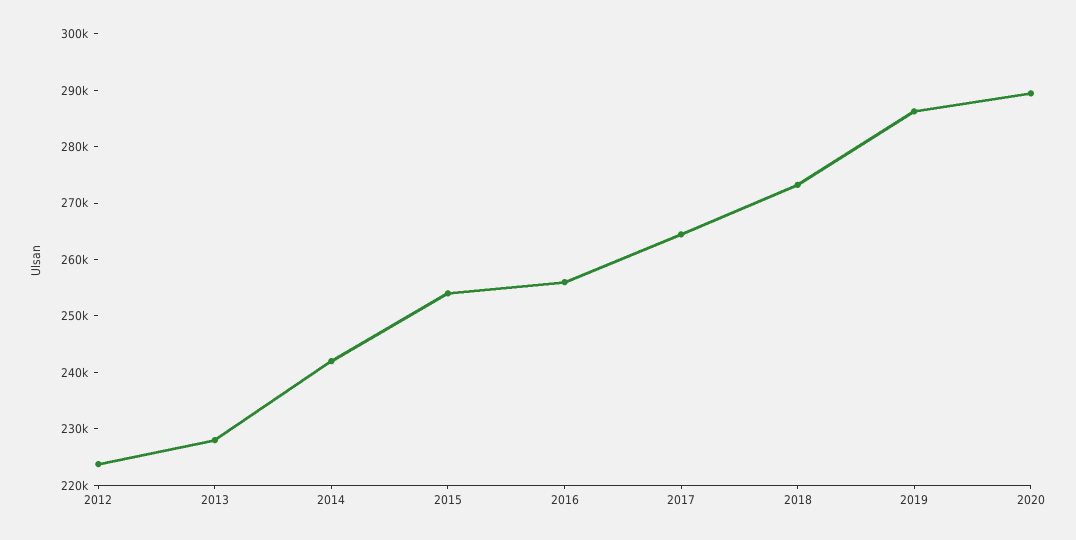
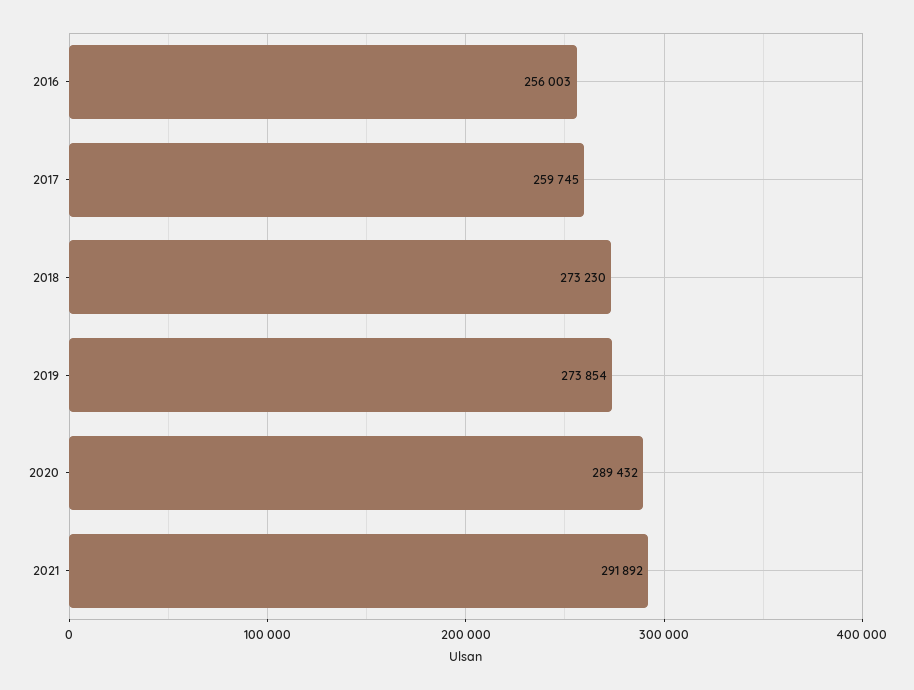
2012: 224000 -> none
2013: 228000 -> none
2014: 242000 -> none
2015: 254000 -> none
2017: 264000 -> 259745
2019: 286000 -> 273854
2021: none -> 291892

